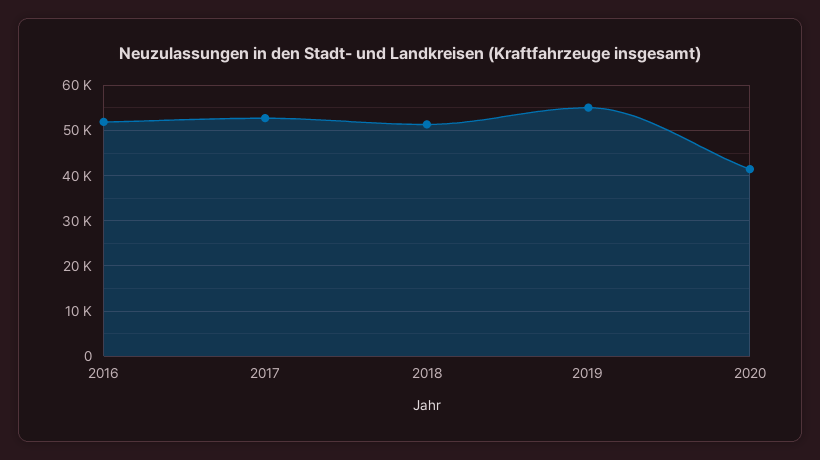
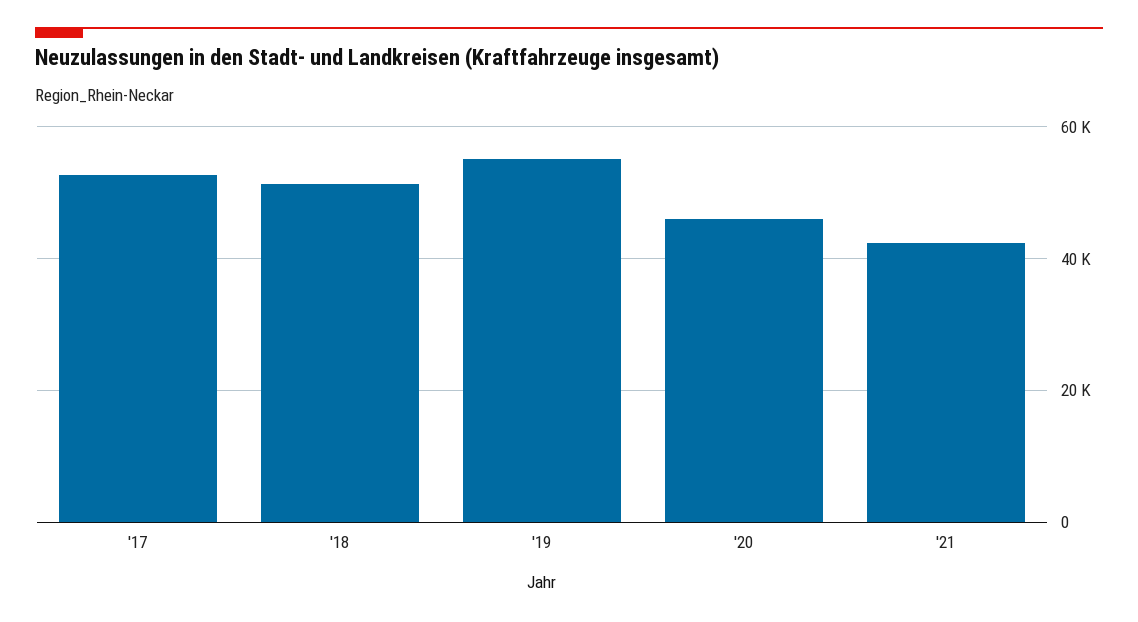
2016: 52000 -> none
2020: 42000 -> 46000
'21: none -> 42000

